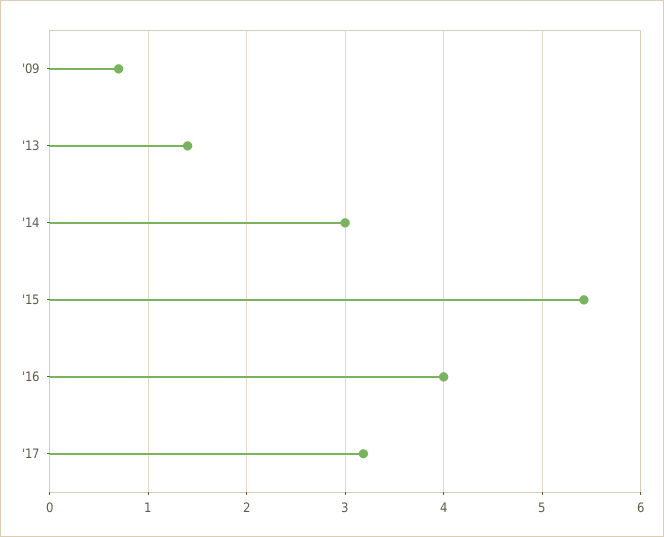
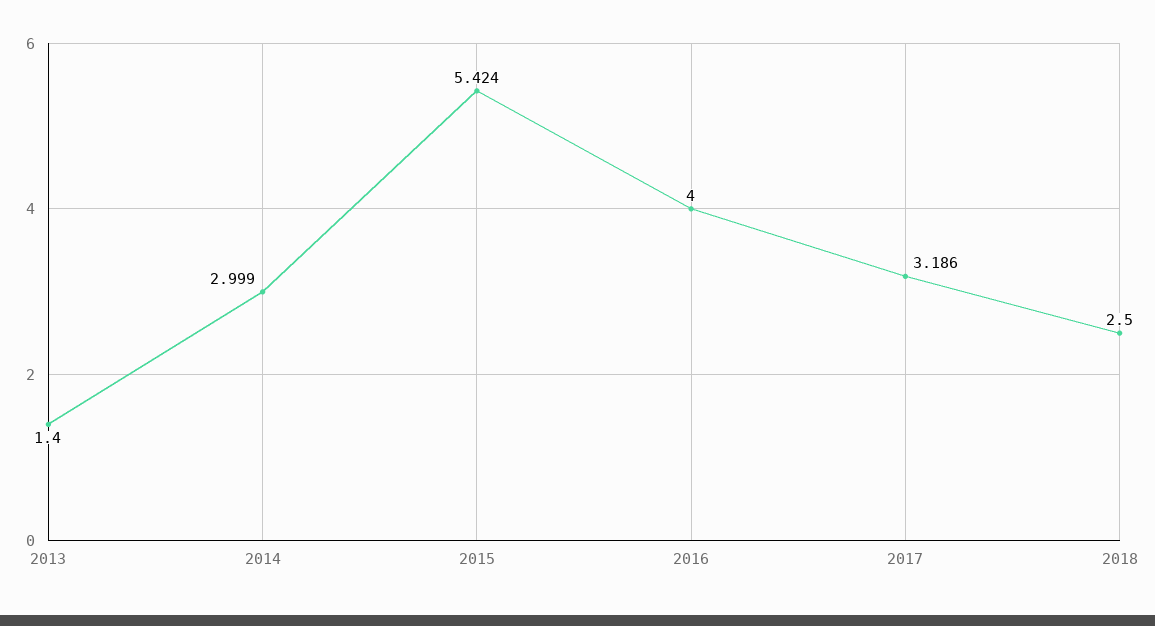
'09: 0.7 -> none
2018: none -> 2.5

